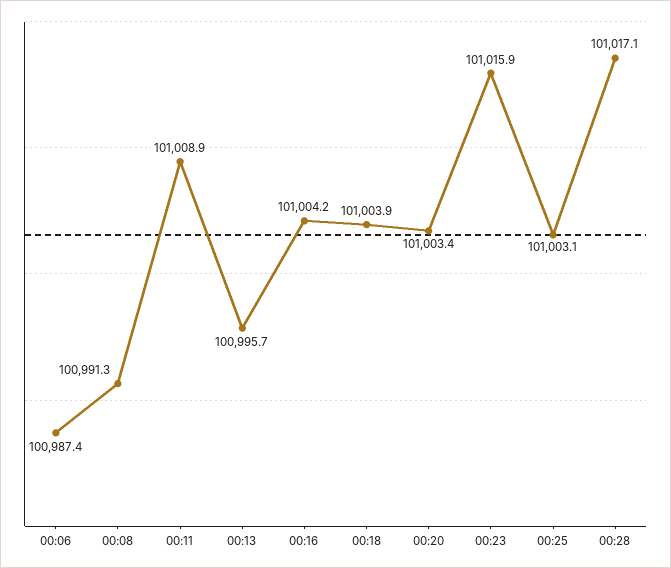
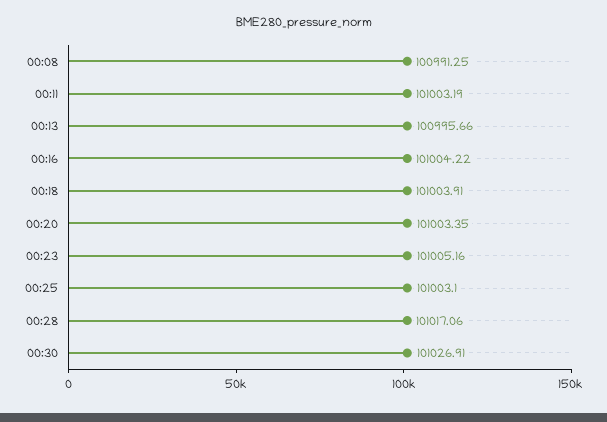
00:06: 100987.4 -> none
00:11: 101008.9 -> 101003.19
00:23: 101015.9 -> 101005.16
00:30: none -> 101026.91

